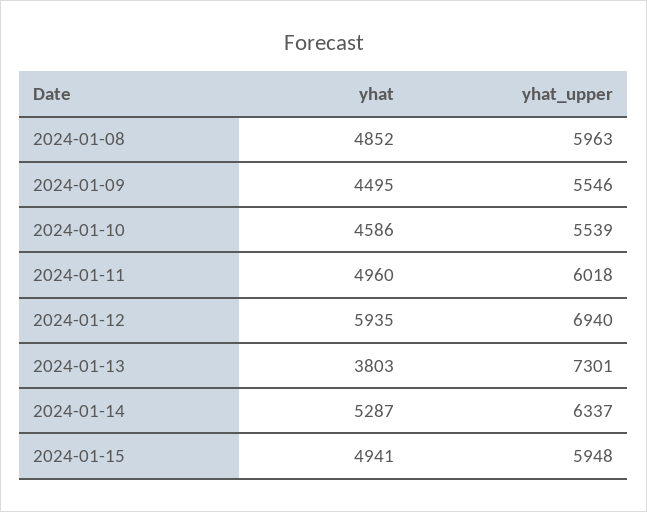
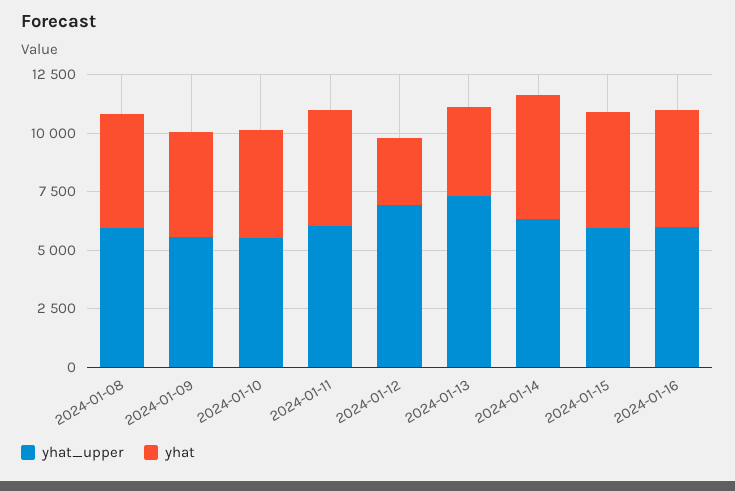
yhat, 2024-01-12: 5935 -> 3000
yhat_upper, 2024-01-16: none -> 6000
yhat, 2024-01-16: none -> 5000

